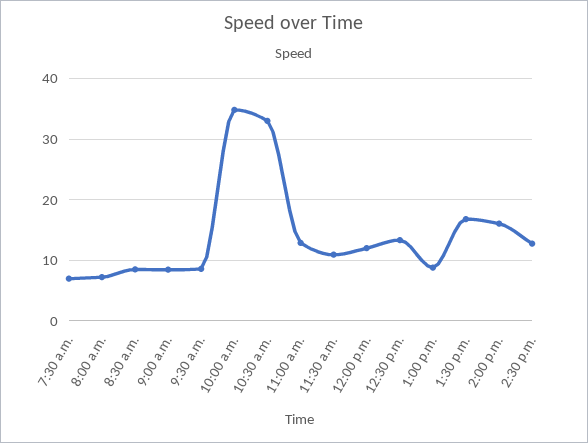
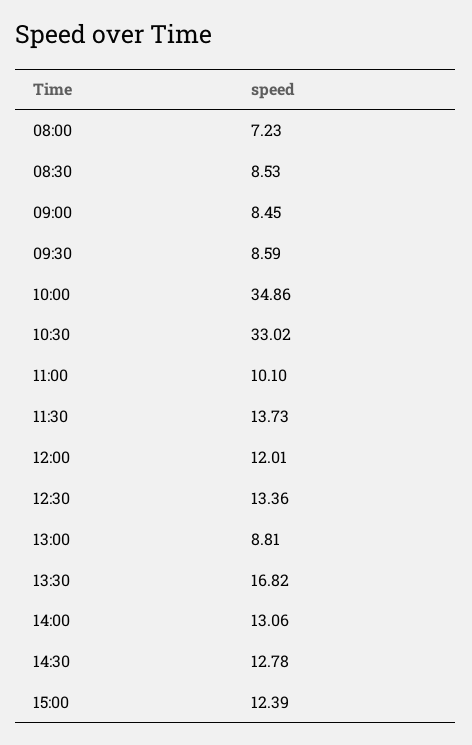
7:30 a.m.: 7 -> none
11:00 a.m.: 13 -> 10.1
11:30 a.m.: 11 -> 13.73
2:00 p.m.: 16 -> 13.06
15:00: none -> 12.39

